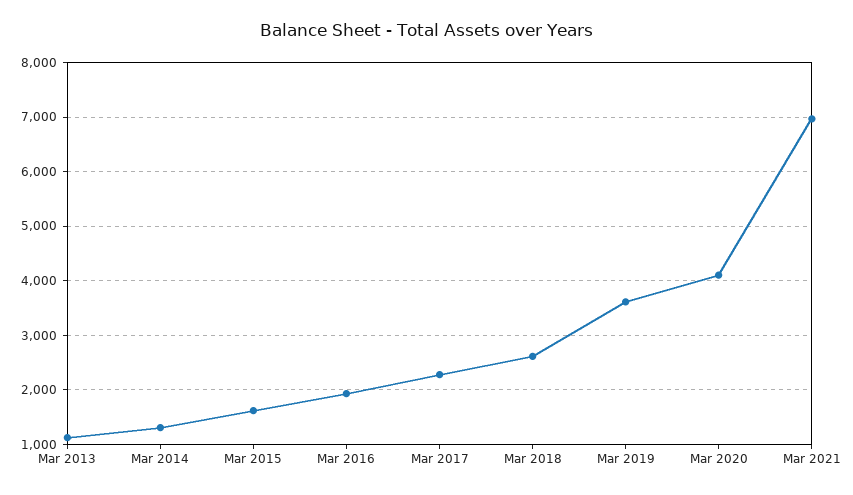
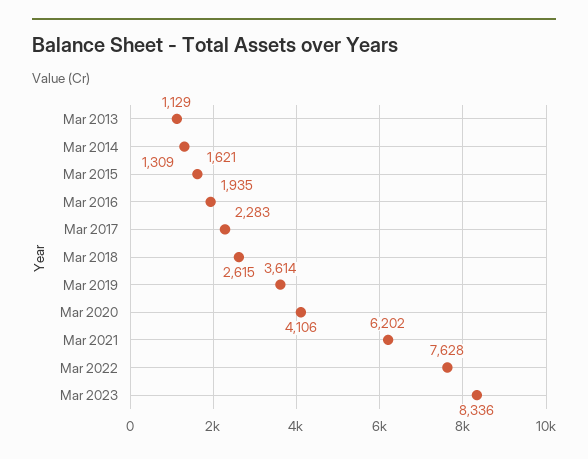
Mar 2021: 7000 -> 6202
Mar 2022: none -> 7628
Mar 2023: none -> 8336

